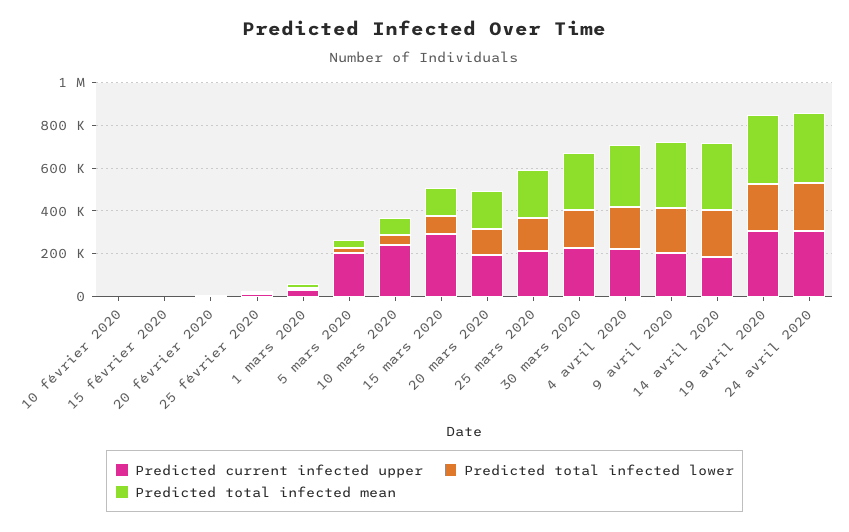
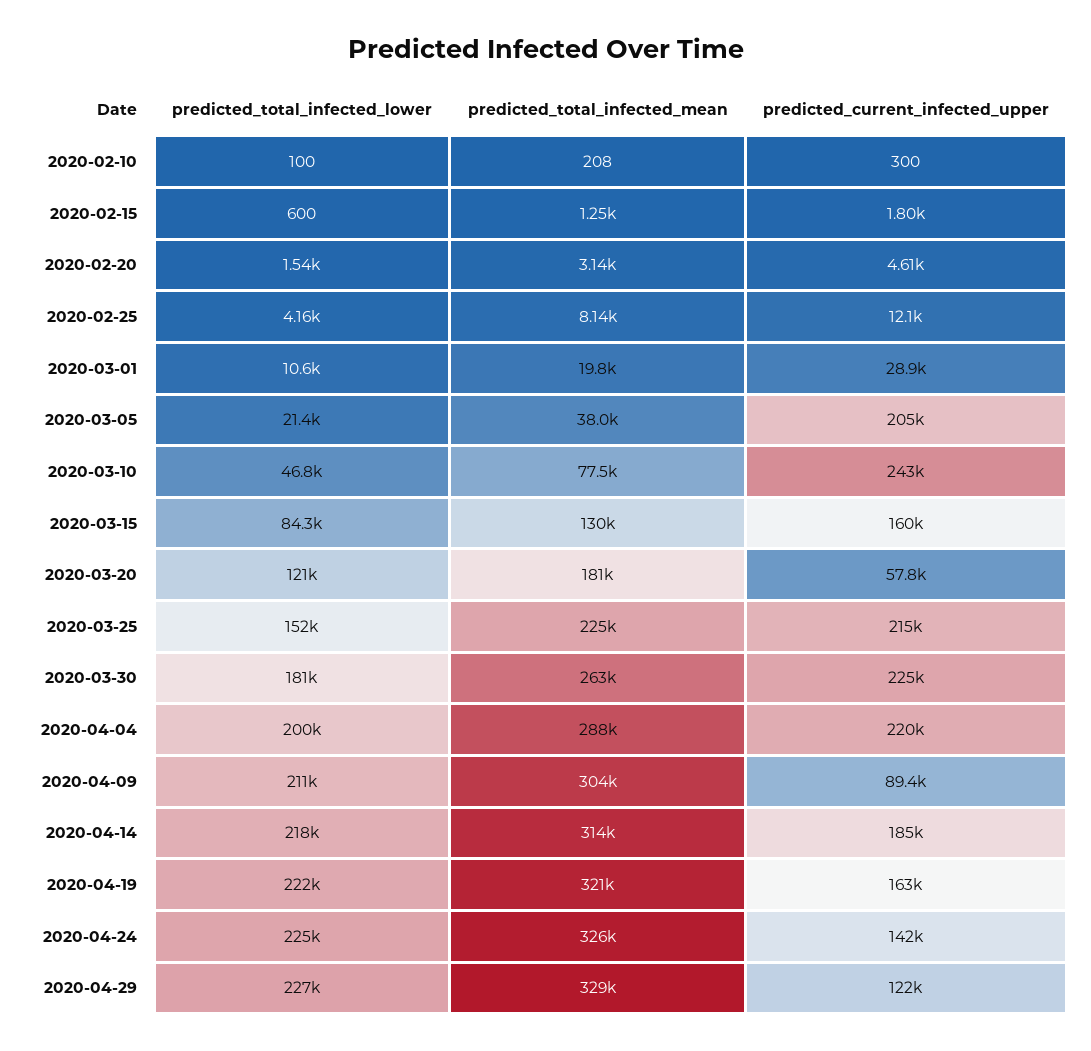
Predicted current infected upper, 15 mars 2020: 300000 -> 160000
Predicted current infected upper, 20 mars 2020: 200000 -> 57800
Predicted current infected upper, 9 avril 2020: 200000 -> 89400
Predicted current infected upper, 19 avril 2020: 300000 -> 163000
Predicted current infected upper, 24 avril 2020: 300000 -> 142000
Predicted total infected lower, 2020-04-29: none -> 227000
Predicted total infected mean, 2020-04-29: none -> 329000
Predicted current infected upper, 2020-04-29: none -> 122000

